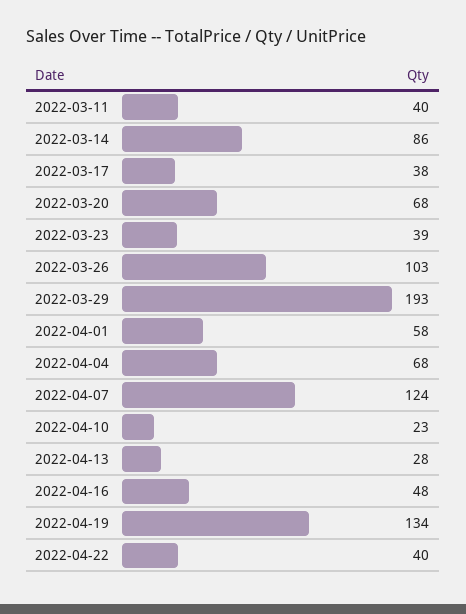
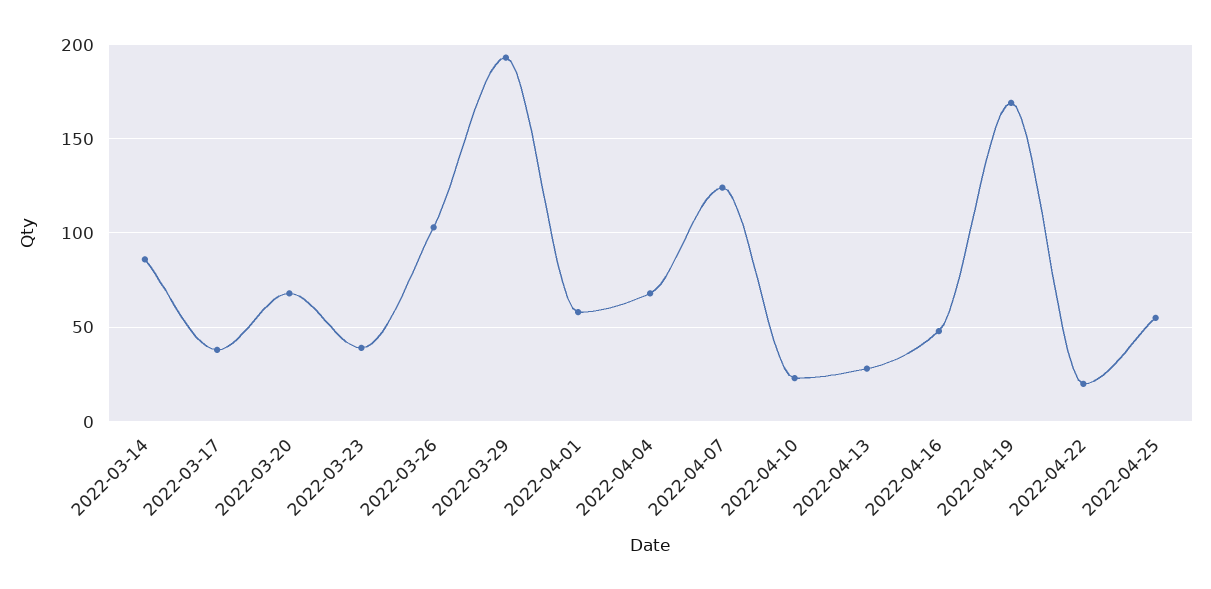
2022-03-11: 40 -> none
2022-04-19: 134 -> 170
2022-04-22: 40 -> 20
2022-04-25: none -> 55

